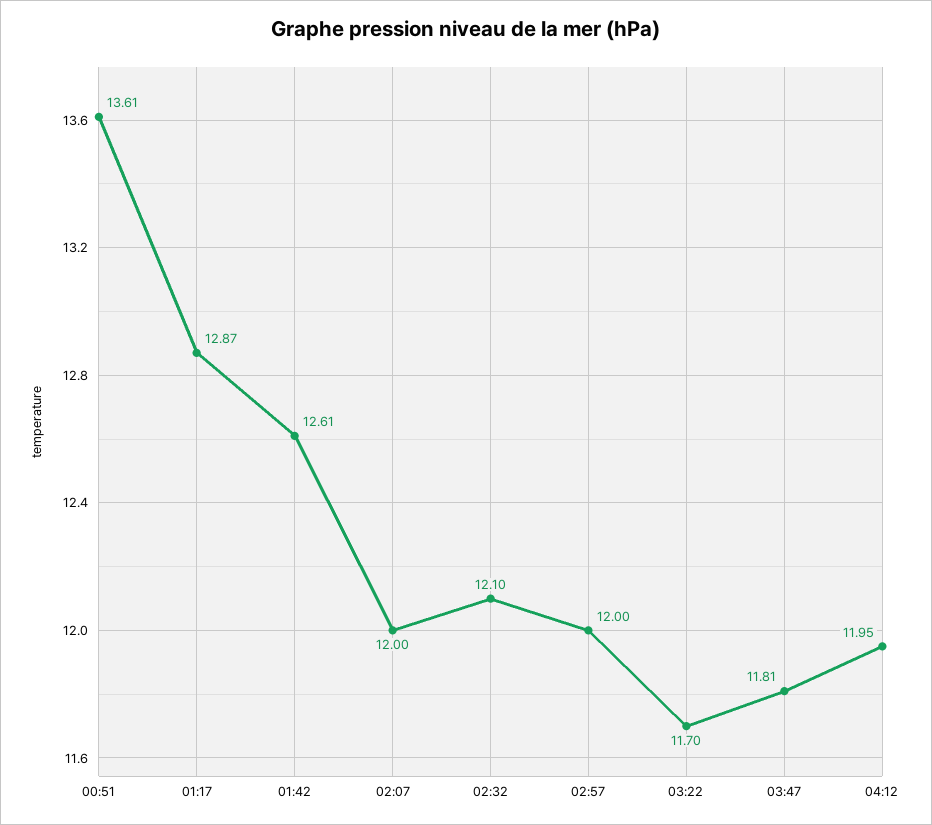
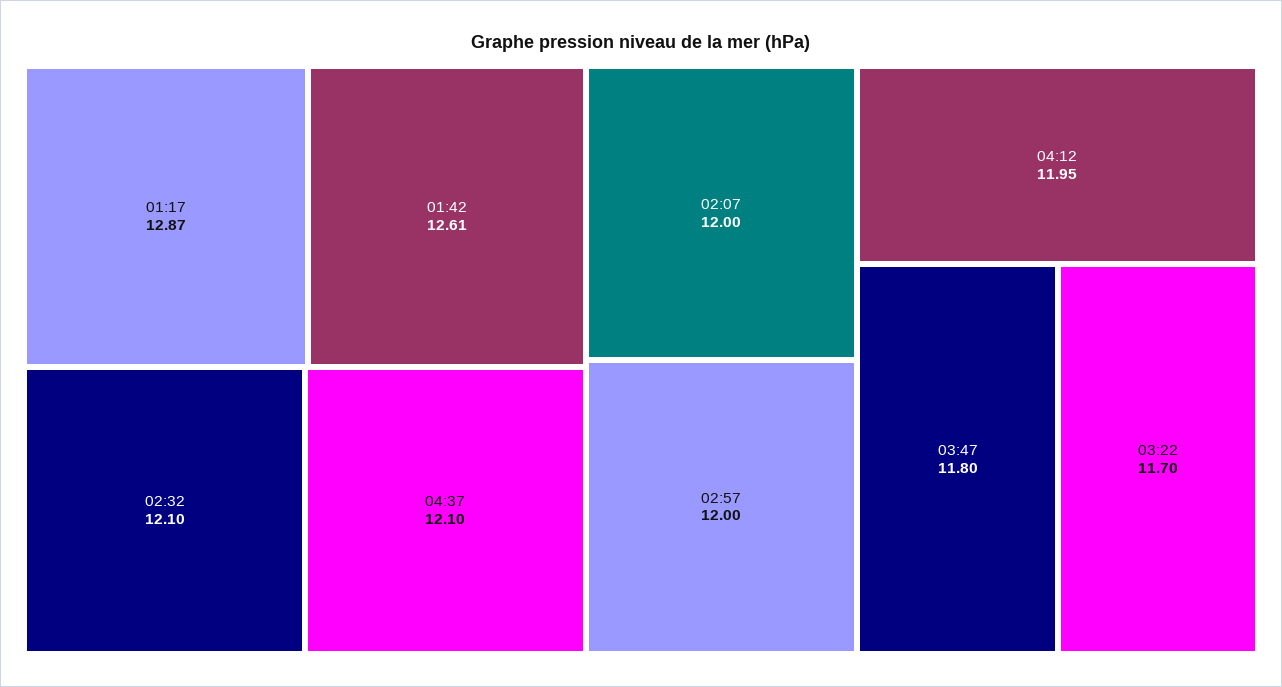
00:51: 13.61 -> none
03:47: 11.81 -> 11.8
04:37: none -> 12.1

